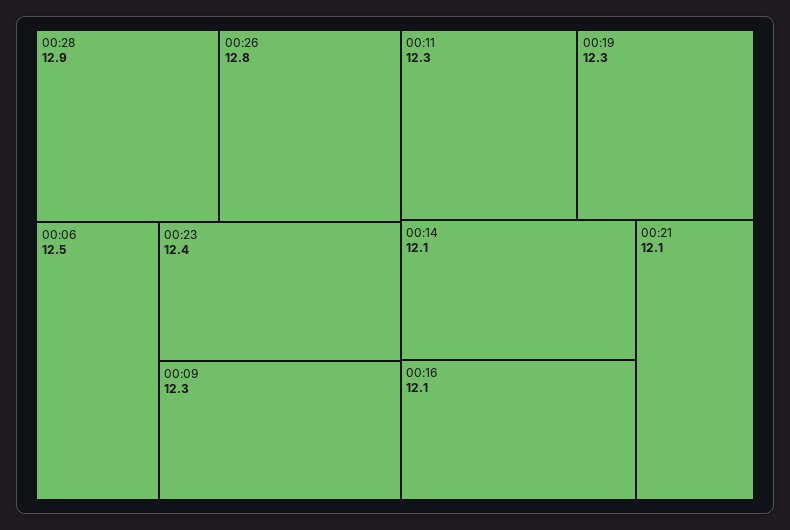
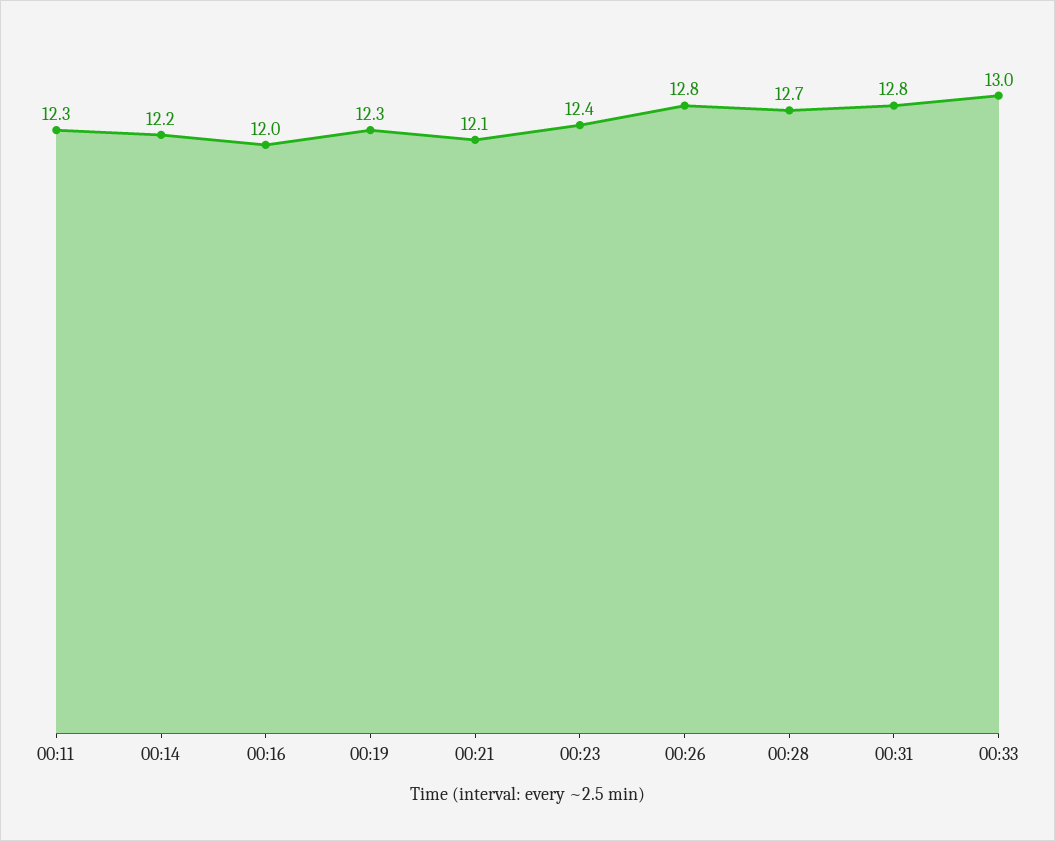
00:28: 12.9 -> 12.7
00:06: 12.5 -> none
00:09: 12.3 -> none
00:14: 12.1 -> 12.2
00:16: 12.1 -> 12
00:31: none -> 12.8
00:33: none -> 13

